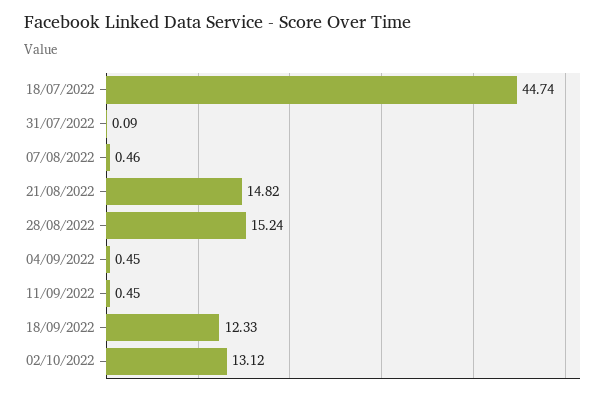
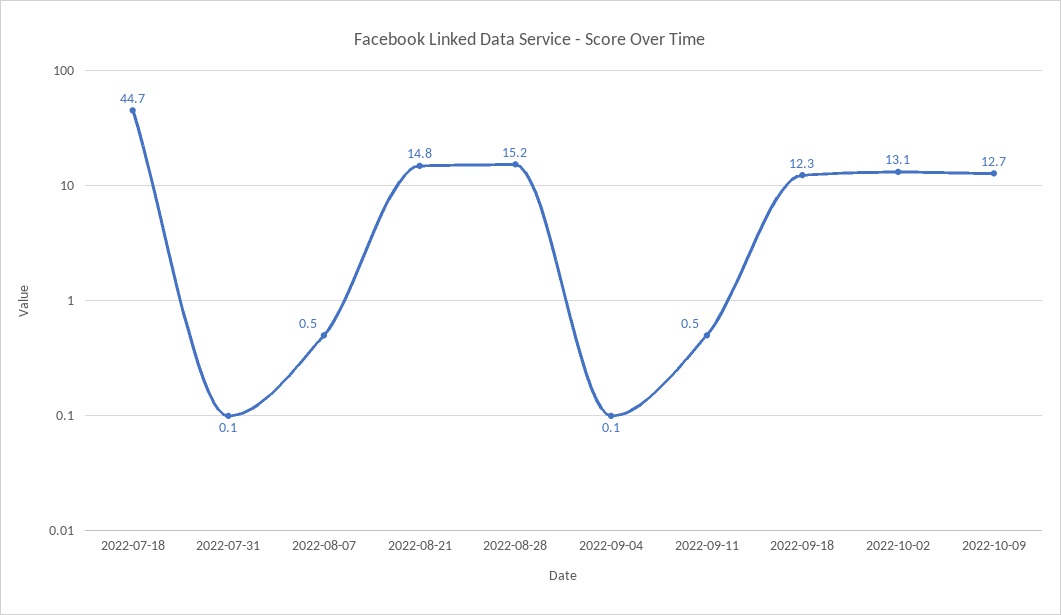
04/09/2022: 0.45 -> 0.1
2022-10-09: none -> 12.7

